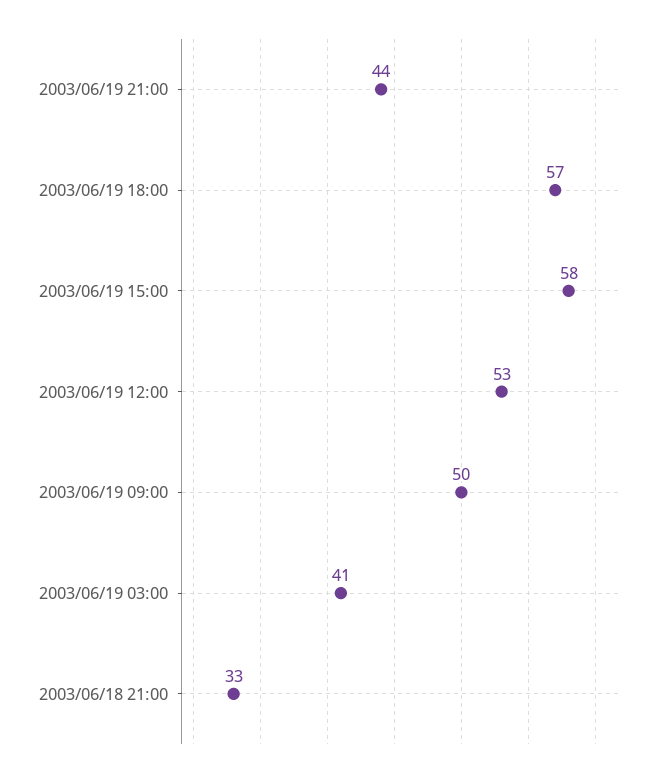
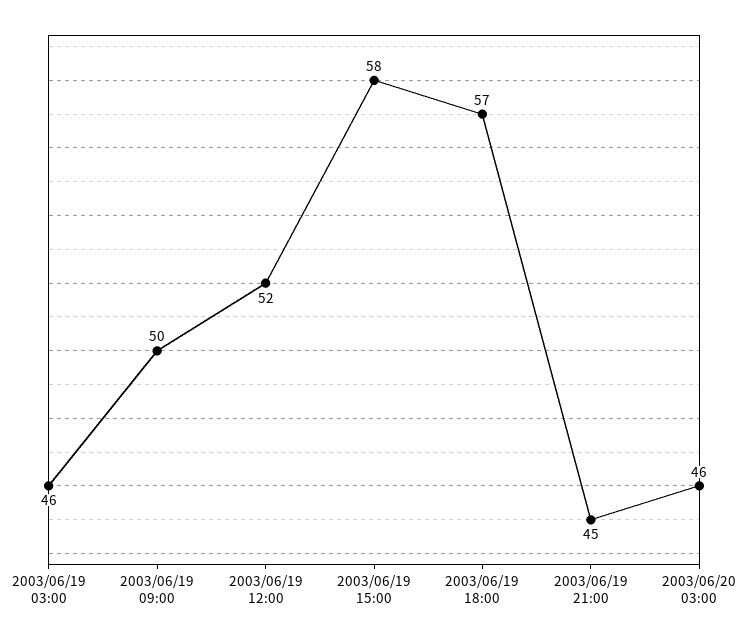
2003/06/19 21:00: 44 -> 45
2003/06/19 12:00: 53 -> 52
2003/06/19 03:00: 41 -> 46
2003/06/18 21:00: 33 -> none
2003/06/20 03:00: none -> 46

